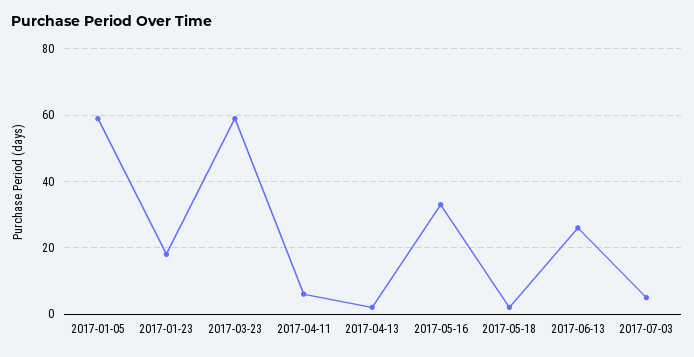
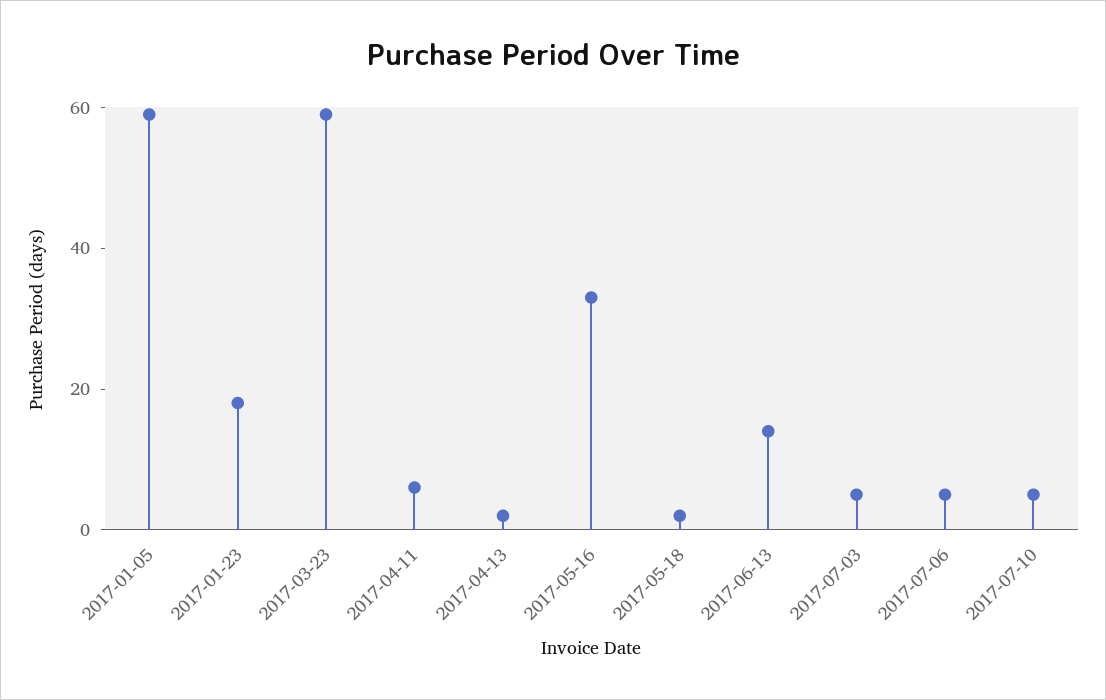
2017-06-13: 25 -> 15
2017-07-06: none -> 5
2017-07-10: none -> 5

